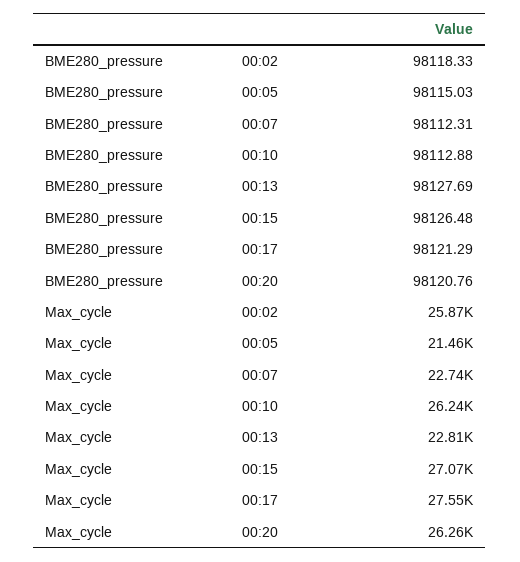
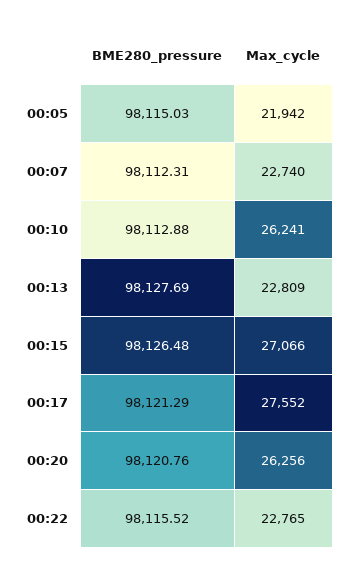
BME280_pressure, 00:02: 98118.33 -> none
Max_cycle, 00:02: 25870 -> none
Max_cycle, 00:05: 21460 -> 21942
BME280_pressure, 00:22: none -> 98115.52
Max_cycle, 00:22: none -> 22765

